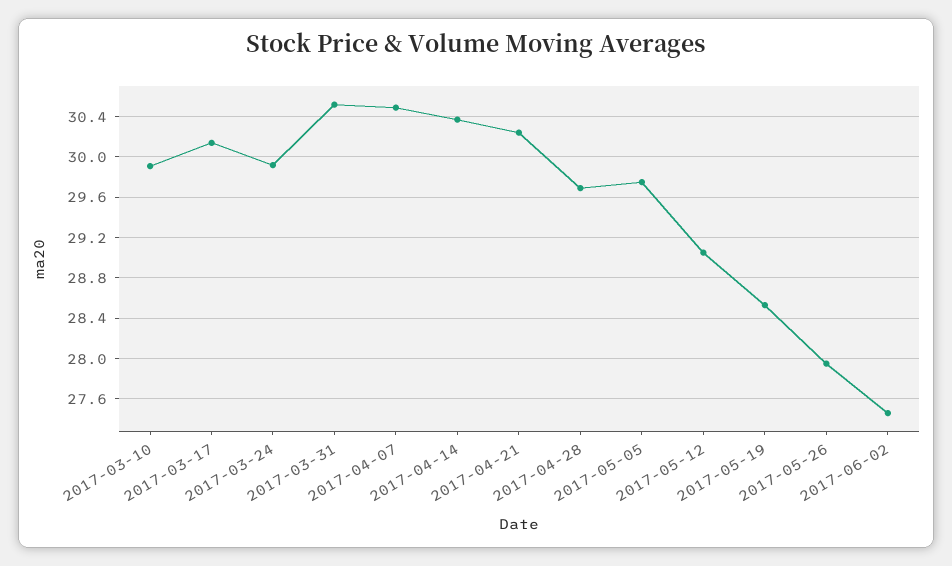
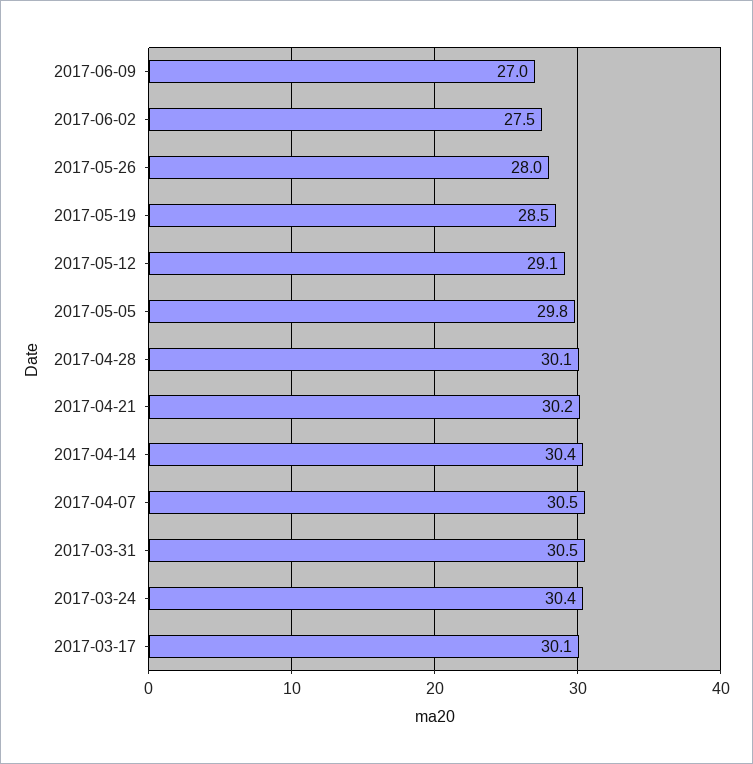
2017-03-10: 29.9 -> none
2017-03-24: 29.9 -> 30.4
2017-04-28: 29.7 -> 30.1
2017-06-09: none -> 27

